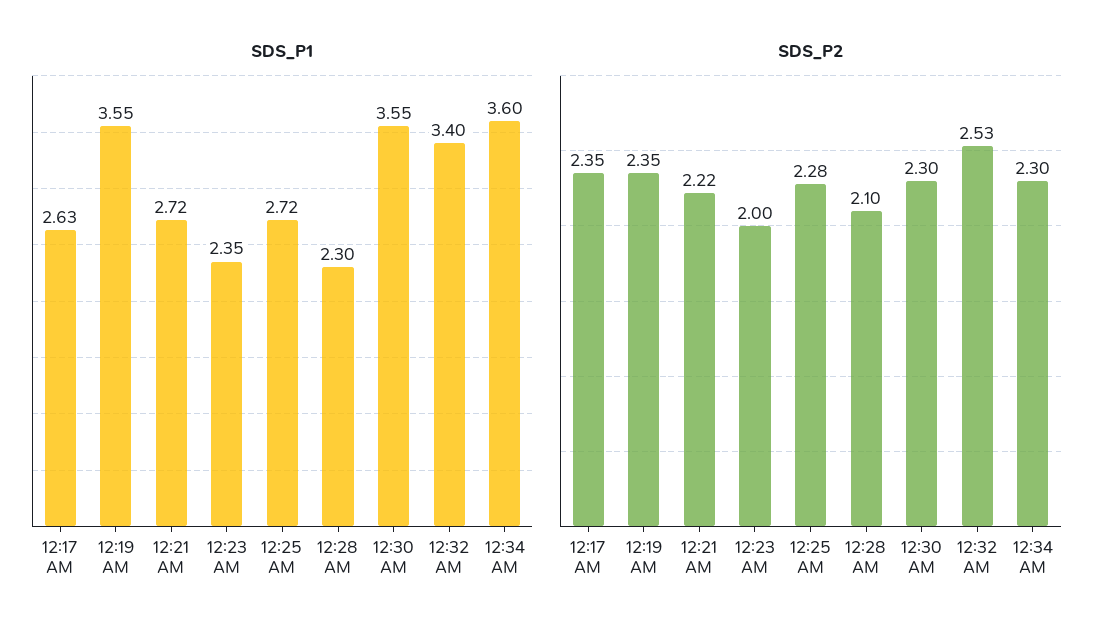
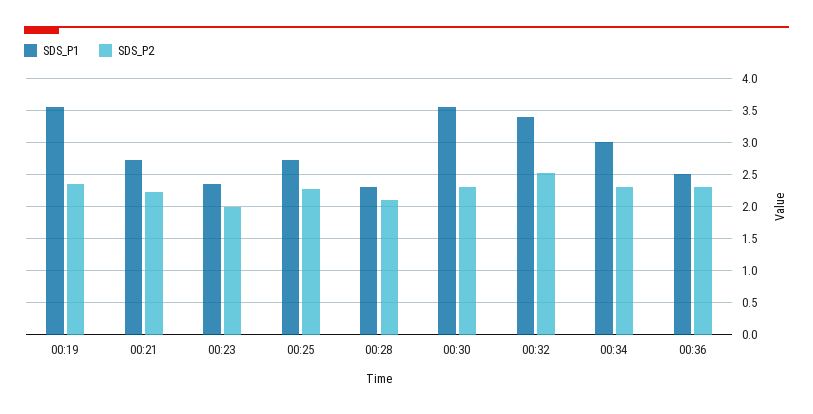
SDS_P1, 12:17 AM: 2.63 -> none
SDS_P1, 12:34 AM: 3.6 -> 3
SDS_P2, 12:17 AM: 2.35 -> none
SDS_P1, 00:36: none -> 2.5
SDS_P2, 00:36: none -> 2.3

